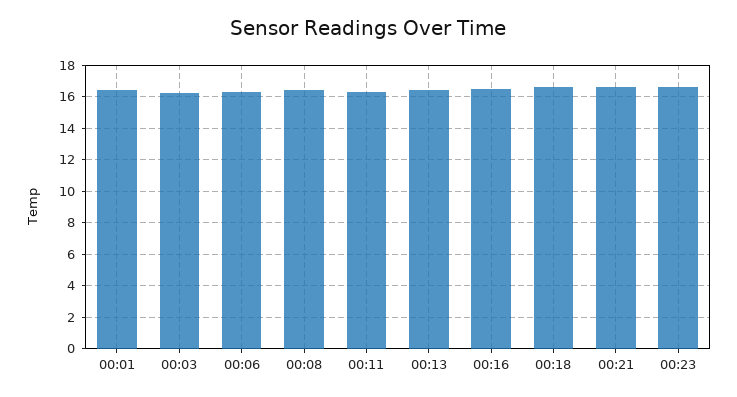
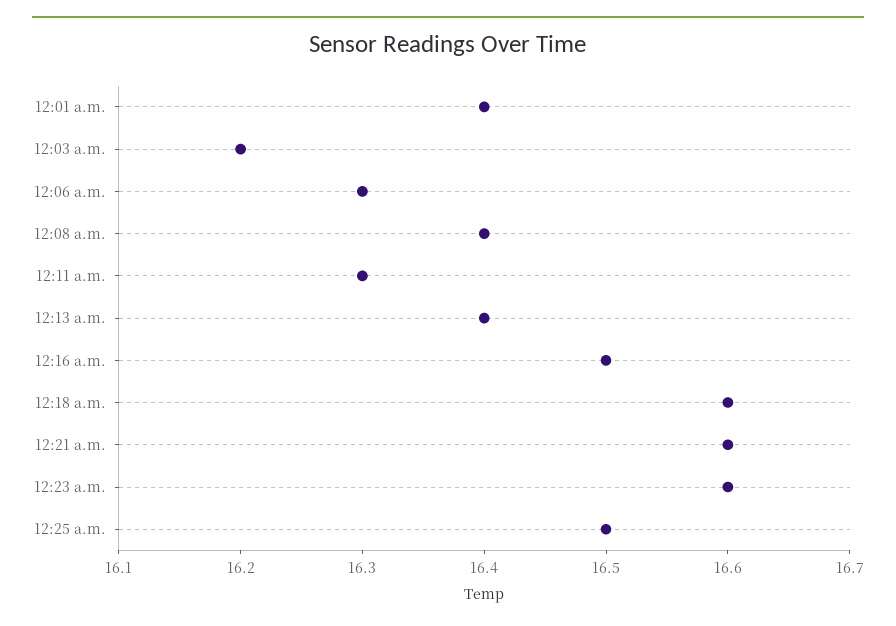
12:25 a.m.: none -> 16.5

